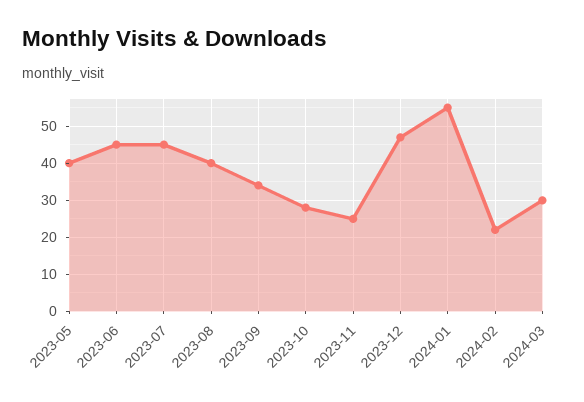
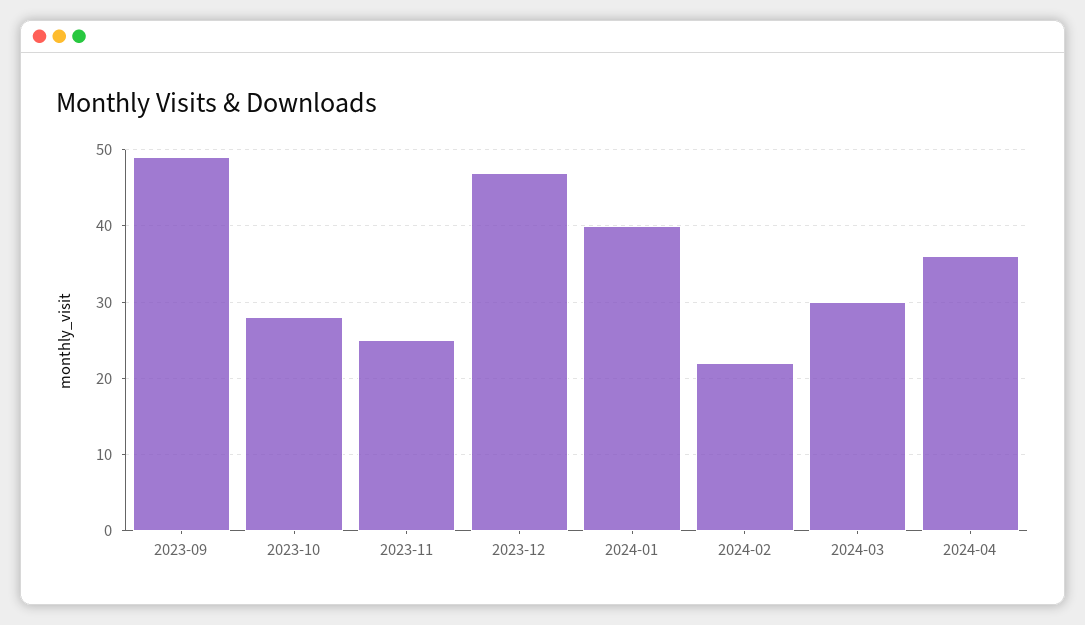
2023-05: 40 -> none
2023-06: 45 -> none
2023-07: 45 -> none
2023-08: 40 -> none
2023-09: 35 -> 49
2024-01: 55 -> 40
2024-04: none -> 36

